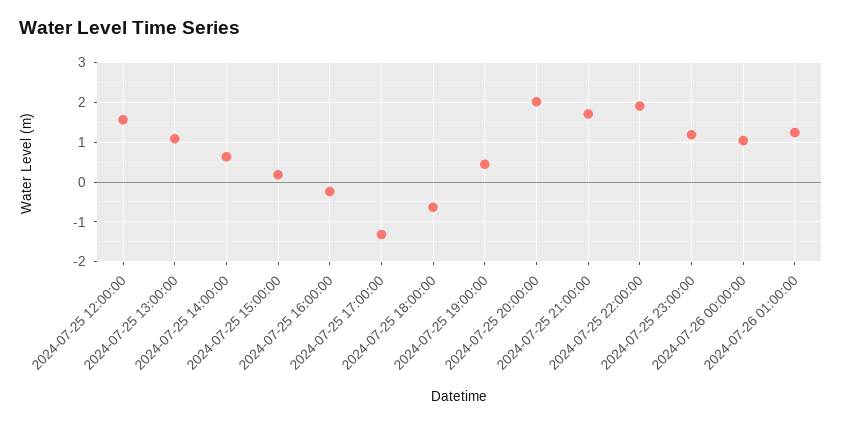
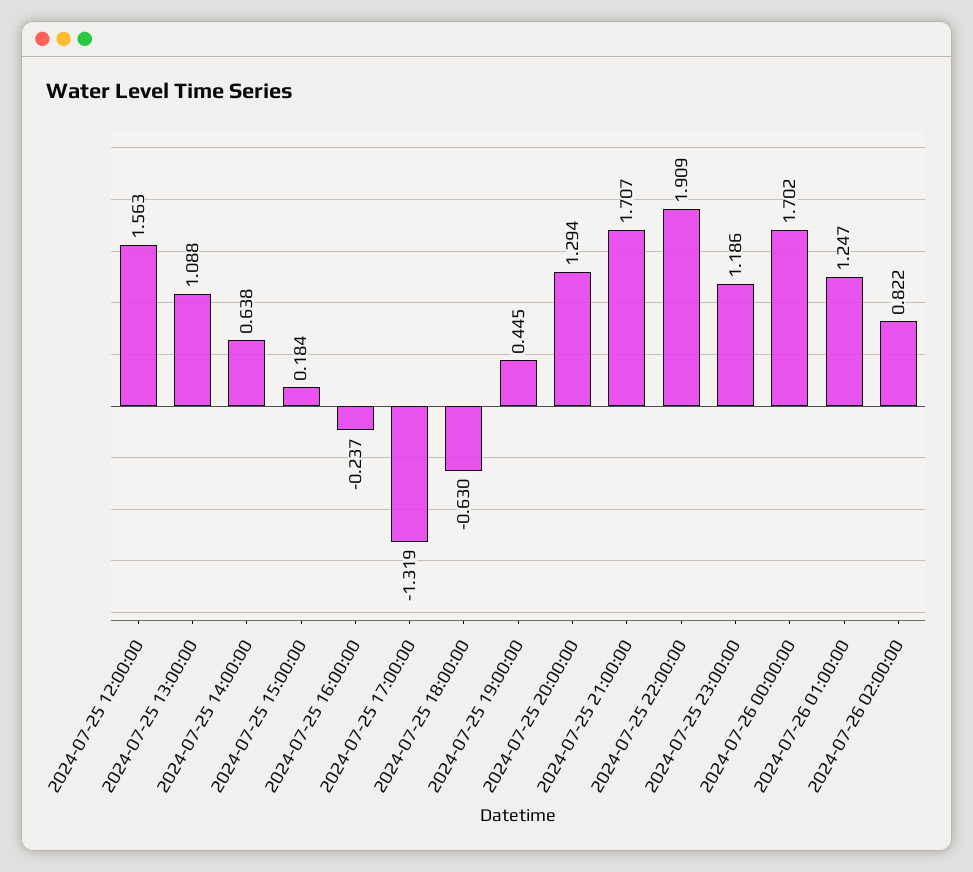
2024-07-25 20:00:00: 2 -> 1.294
2024-07-26 00:00:00: 1 -> 1.702
2024-07-26 02:00:00: none -> 0.822

